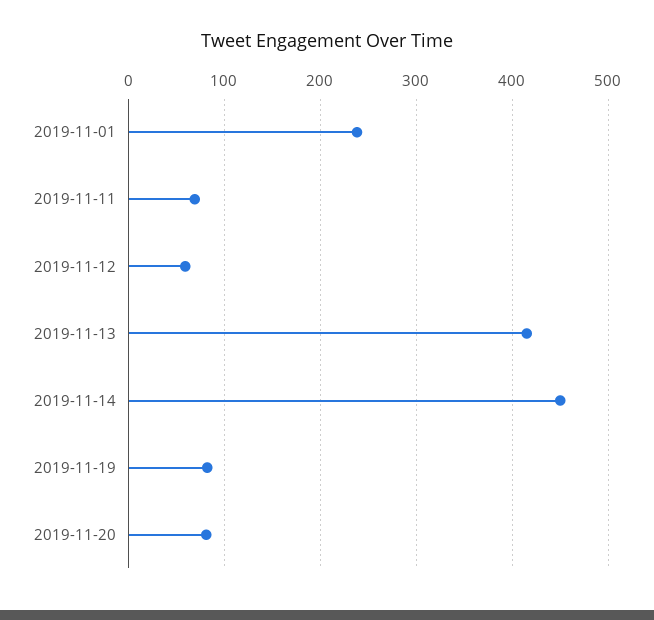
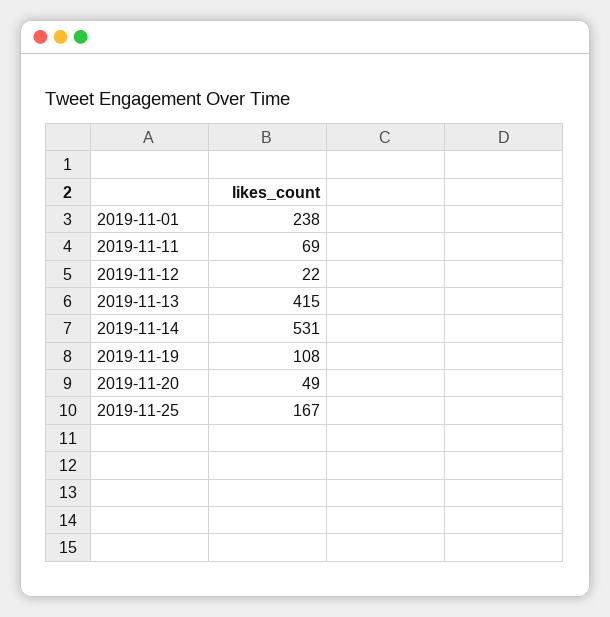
2019-11-12: 60 -> 22
2019-11-14: 450 -> 531
2019-11-19: 80 -> 108
2019-11-20: 80 -> 49
2019-11-25: none -> 167

